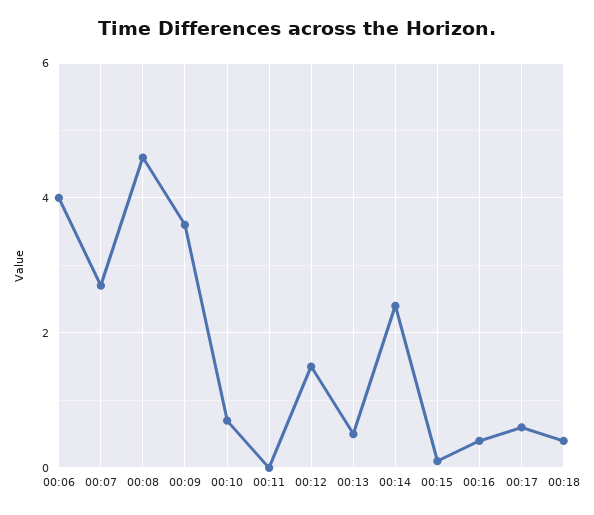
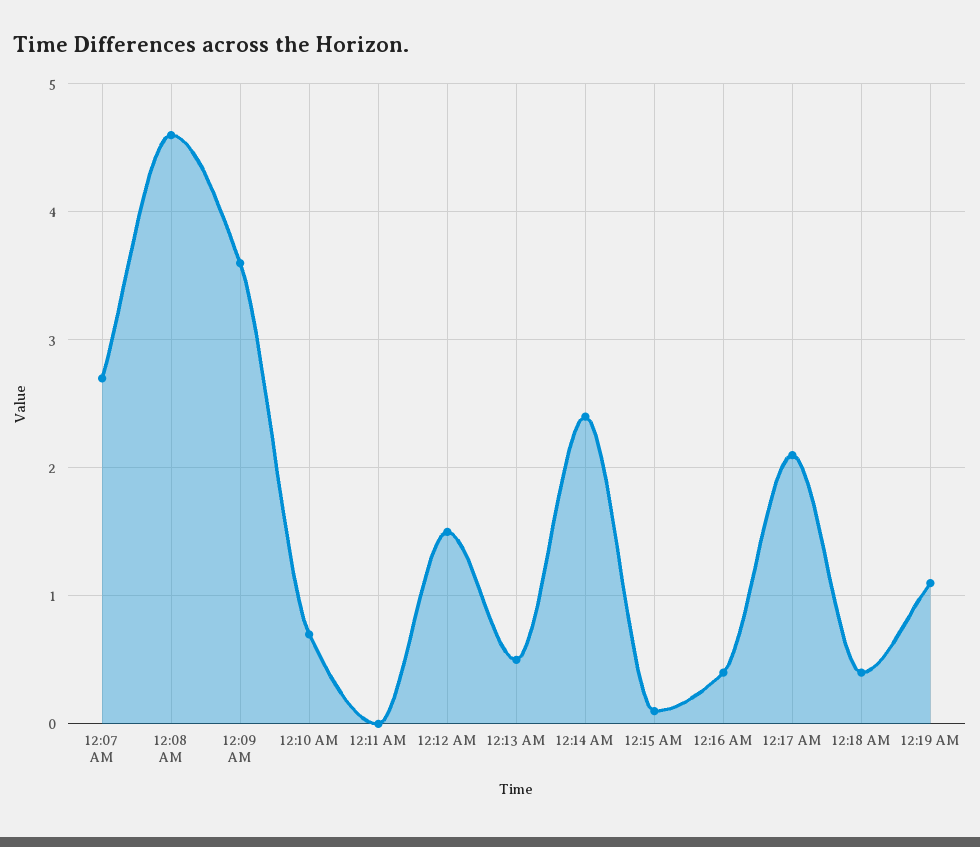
00:06: 4 -> none
00:17: 0.5 -> 2.1
12:19 AM: none -> 1.1

